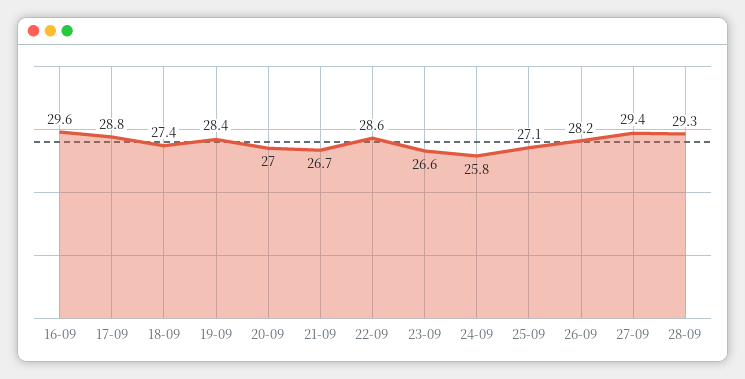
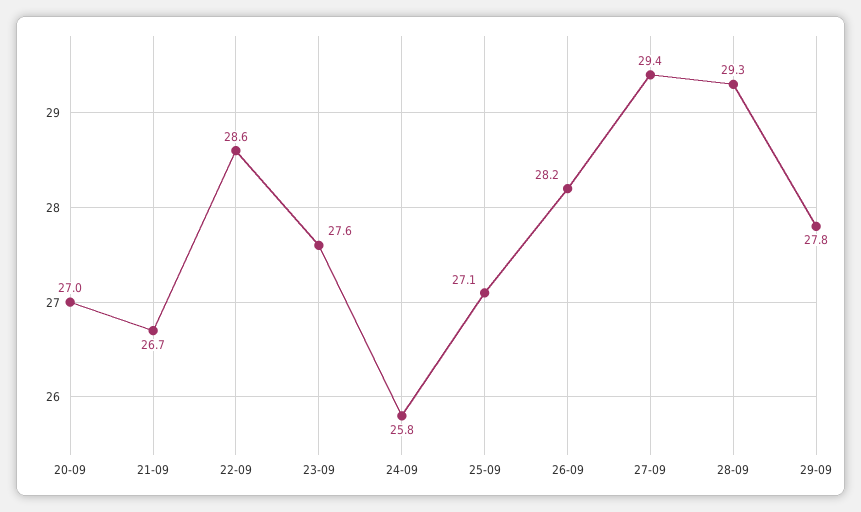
16-09: 29.6 -> none
17-09: 28.8 -> none
18-09: 27.4 -> none
19-09: 28.4 -> none
23-09: 26.6 -> 27.6
29-09: none -> 27.8

